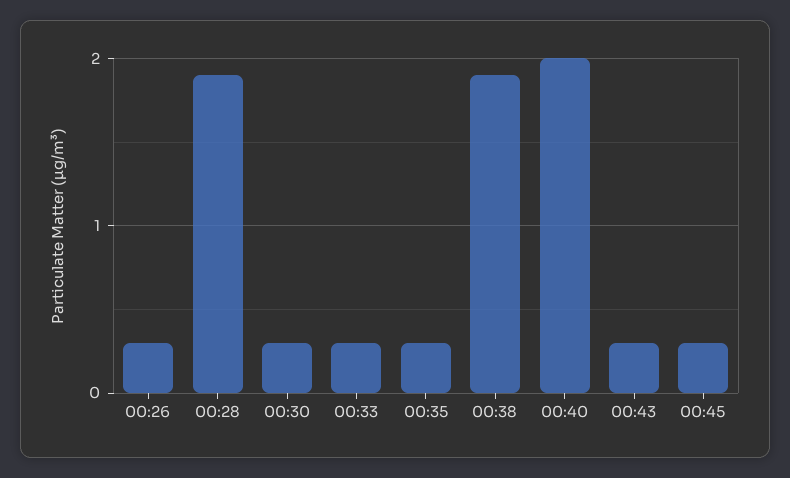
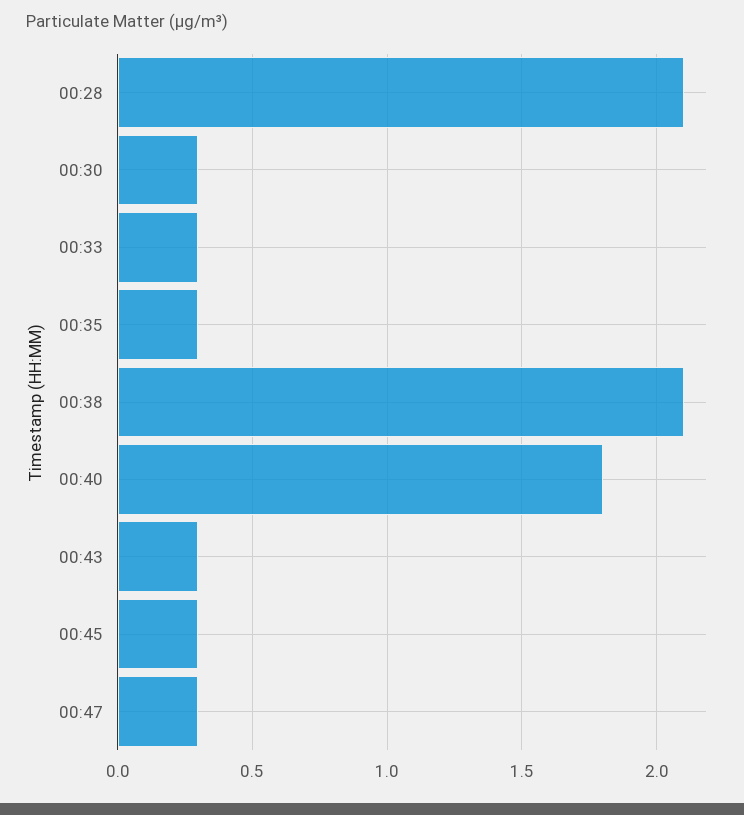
00:26: 0.3 -> none
00:28: 1.9 -> 2.1
00:38: 1.9 -> 2.1
00:40: 2 -> 1.8
00:47: none -> 0.3

